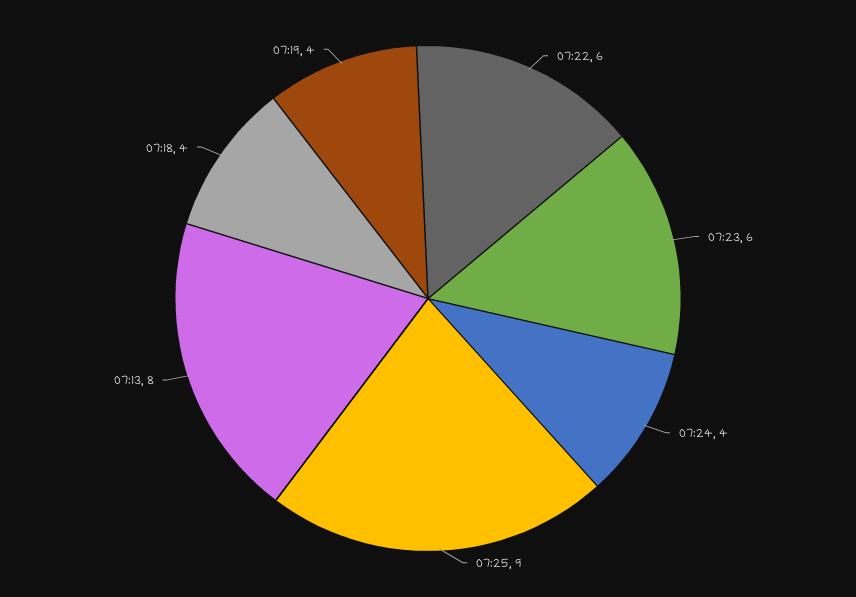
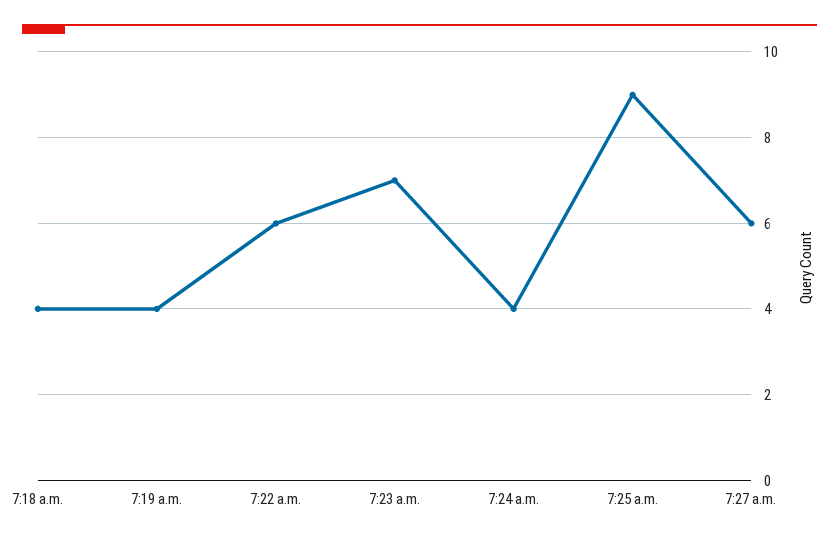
07:23: 6 -> 7
07:13: 8 -> none
7:27 a.m.: none -> 6

